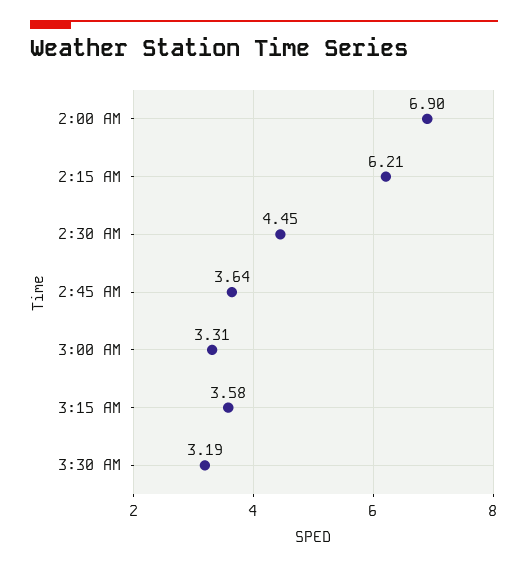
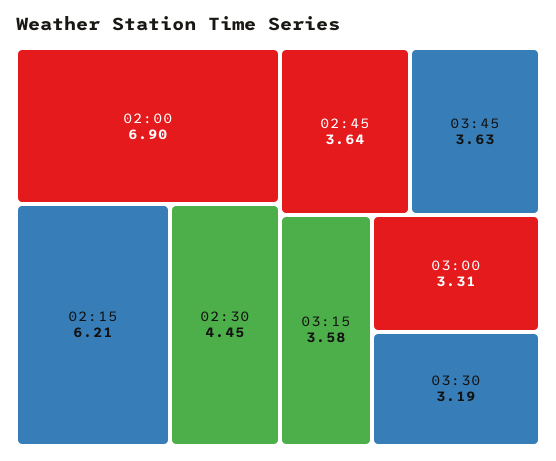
03:45: none -> 3.63

